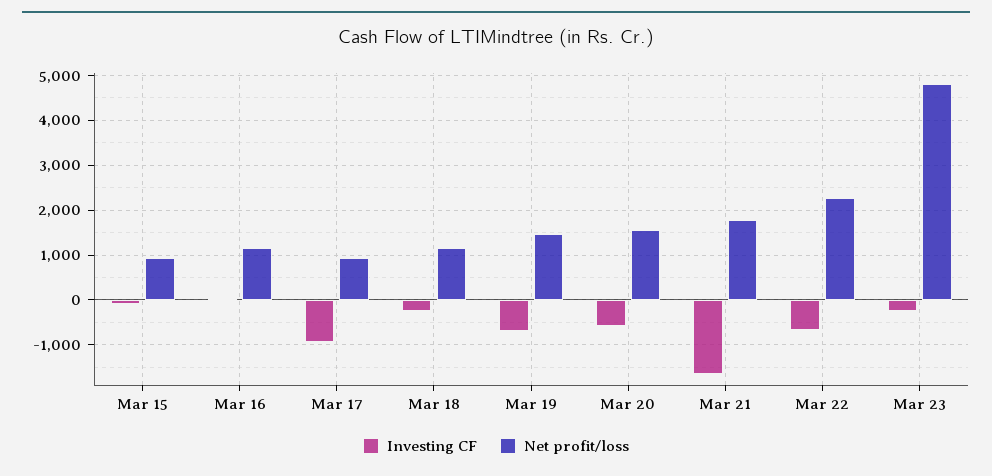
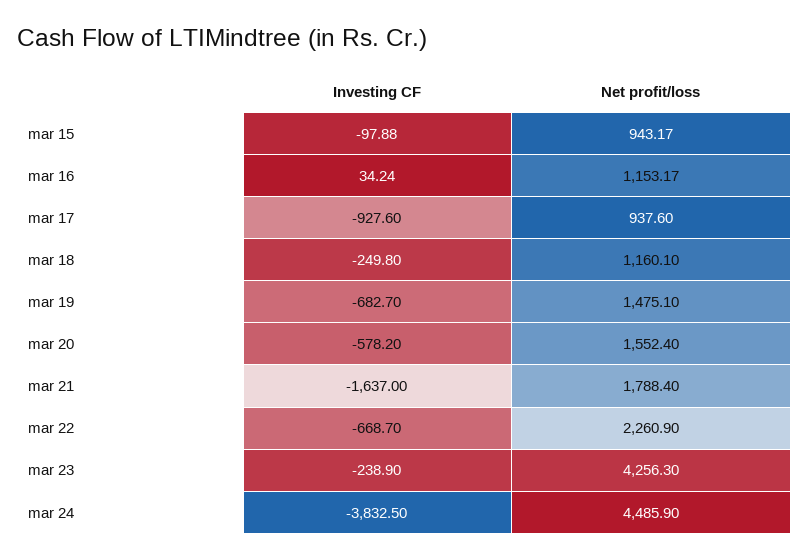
Net profit/loss, Mar 23: 4800 -> 4256.3
Investing CF, mar 24: none -> -3832.5
Net profit/loss, mar 24: none -> 4485.9

